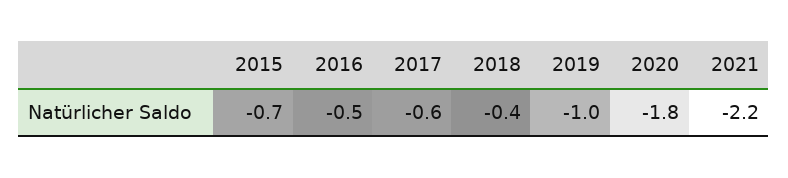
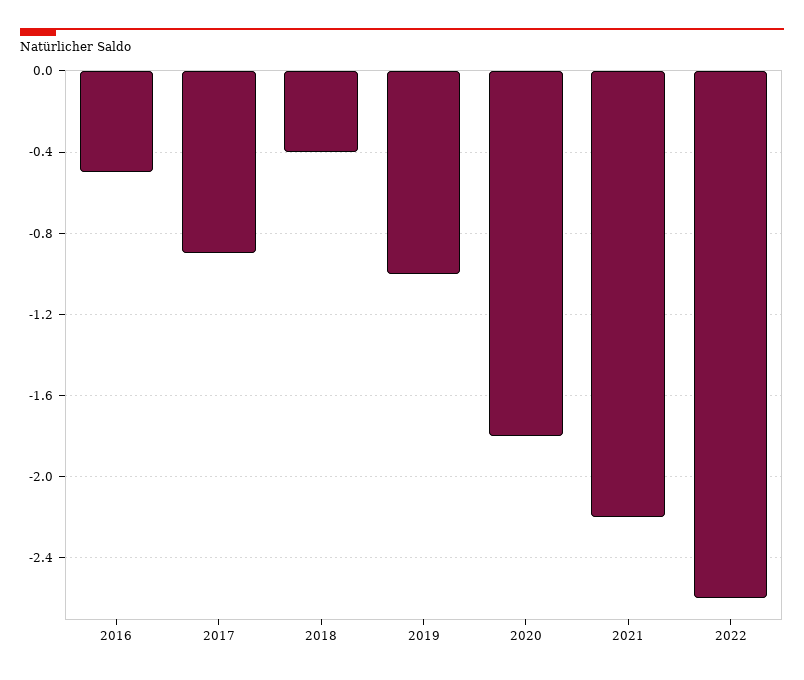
2015: -0.7 -> none
2017: -0.6 -> -0.9
2022: none -> -2.6

